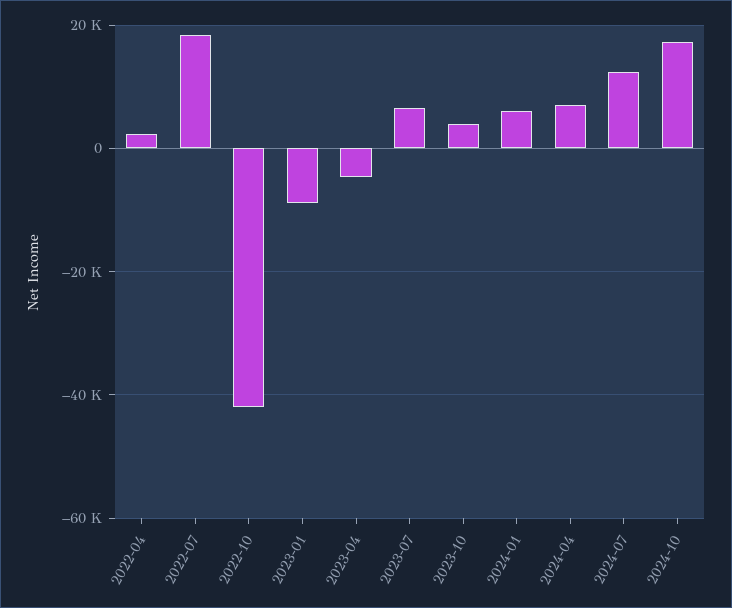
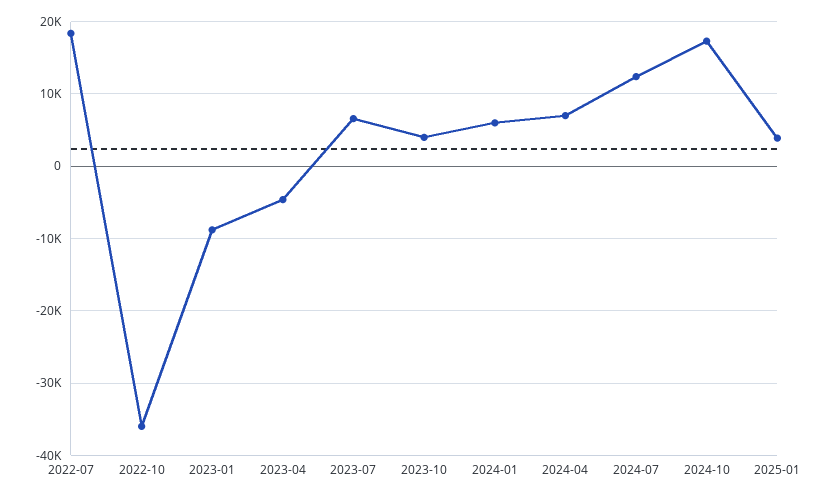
2022-04: 2000 -> none
2022-10: -42000 -> -36000
2025-01: none -> 4000

